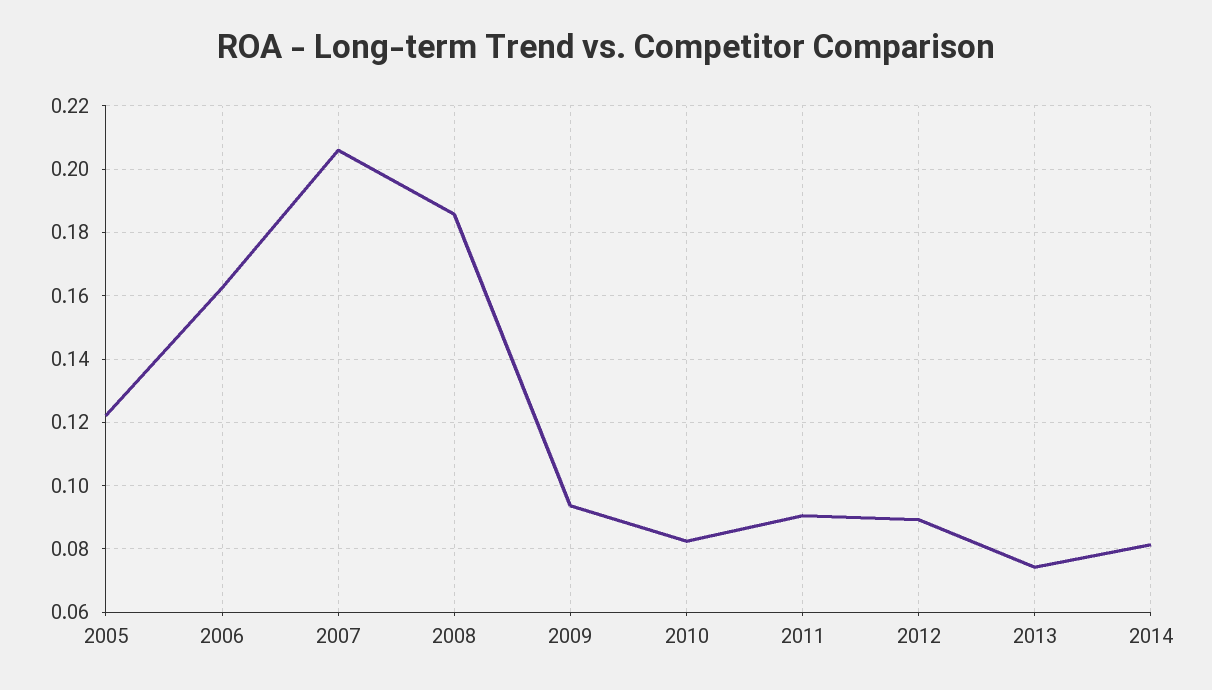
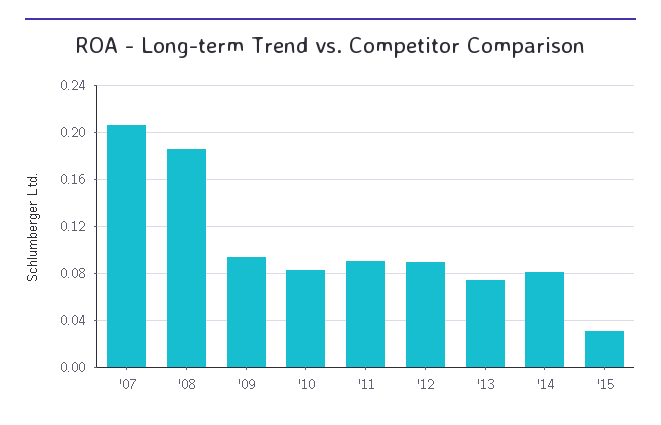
2005: 0.122 -> none
2006: 0.162 -> none
'15: none -> 0.03

